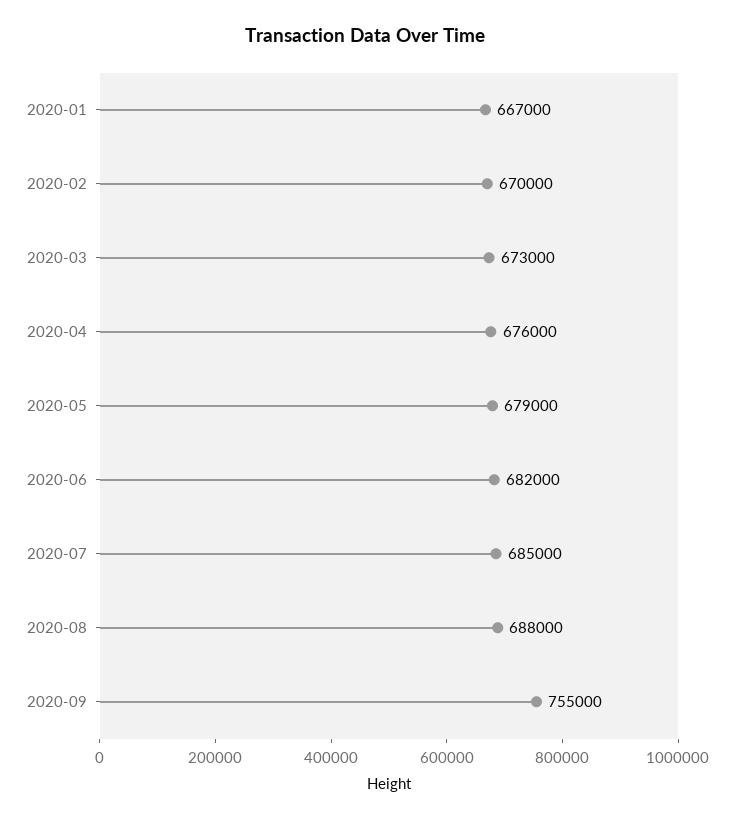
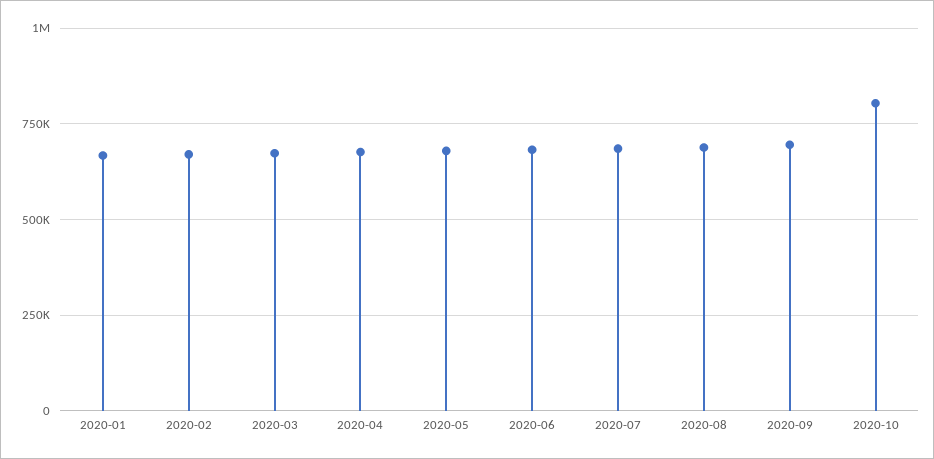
2020-09: 755000 -> 700000
2020-10: none -> 800000

